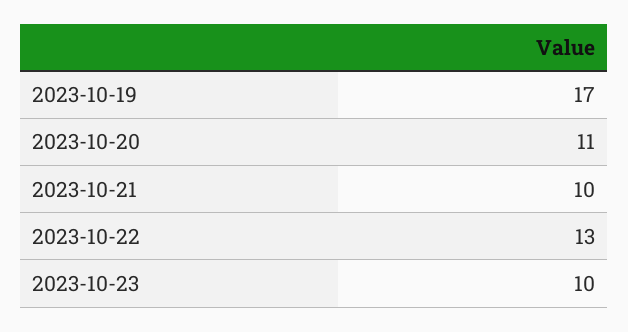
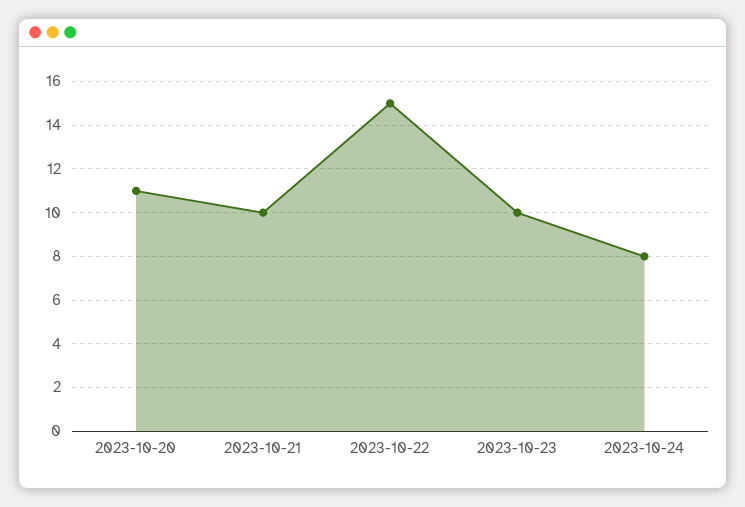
2023-10-19: 17 -> none
2023-10-22: 13 -> 15
2023-10-24: none -> 8

